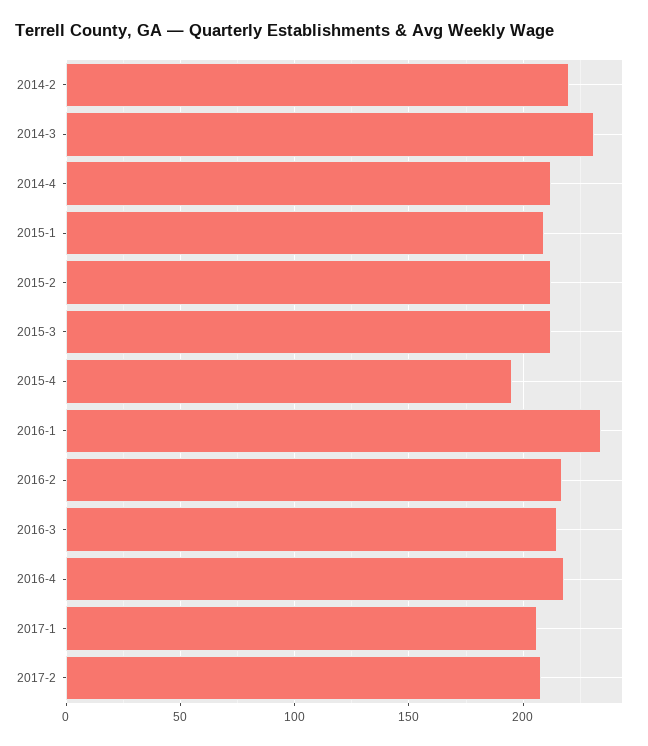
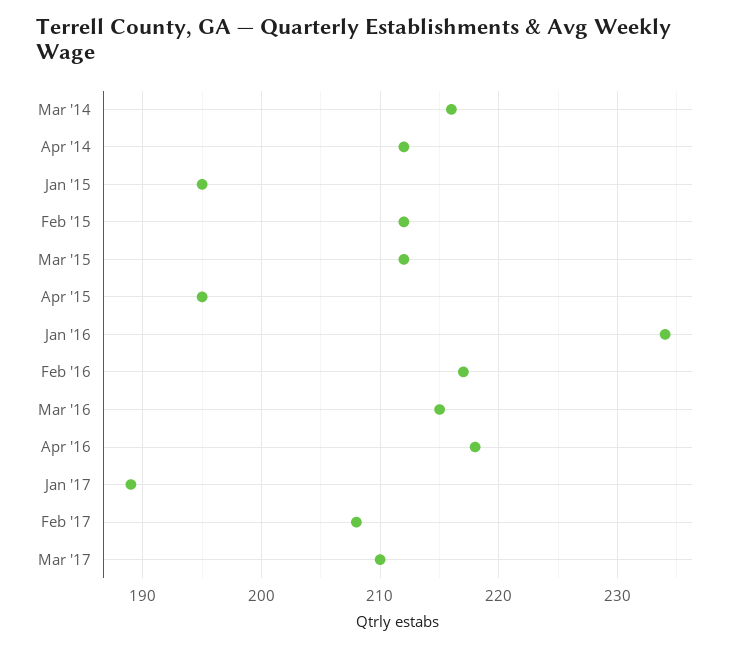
2014-2: 220 -> none
2014-3: 230 -> 216
2015-1: 210 -> 195
2017-1: 205 -> 189
Mar '17: none -> 210

